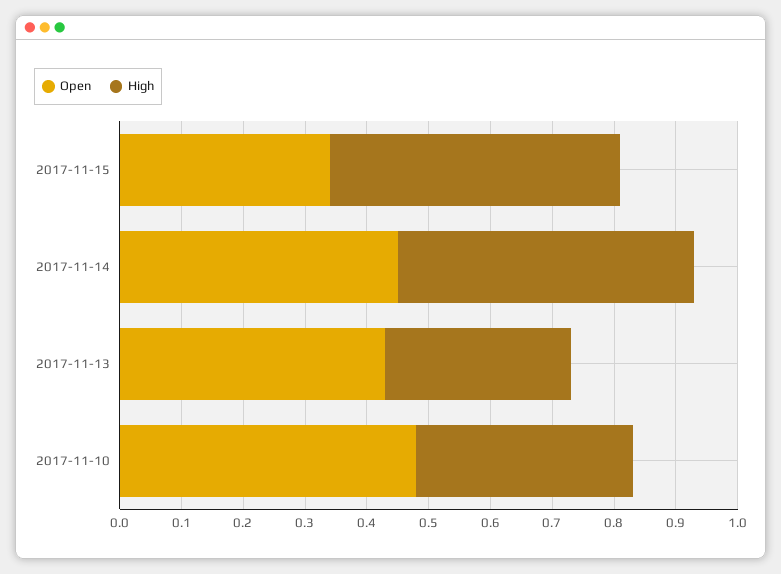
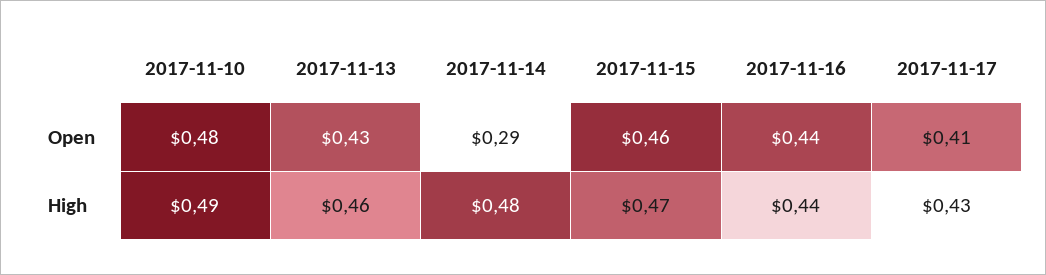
Open, 2017-11-15: 0.35 -> 0.46
Open, 2017-11-14: 0.45 -> 0.29
High, 2017-11-13: 0.3 -> 0.46
High, 2017-11-10: 0.35 -> 0.49
Open, 2017-11-16: none -> 0.44
Open, 2017-11-17: none -> 0.41
High, 2017-11-16: none -> 0.44
High, 2017-11-17: none -> 0.43

